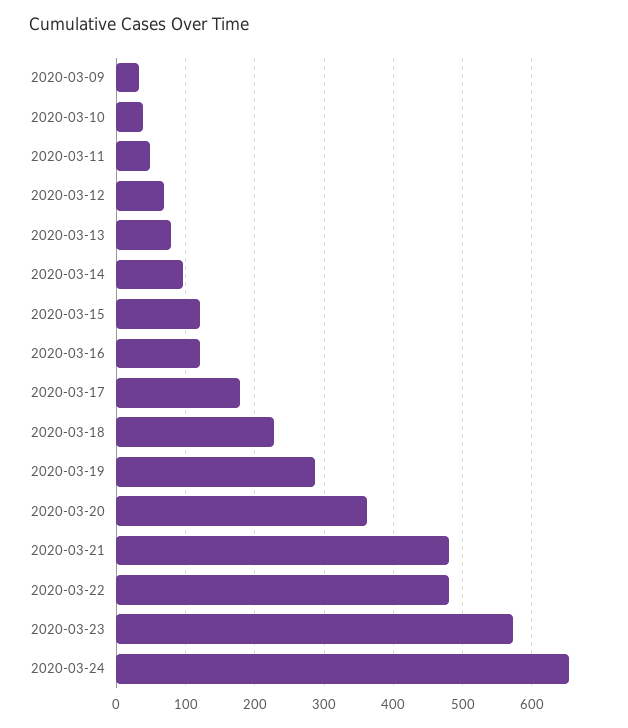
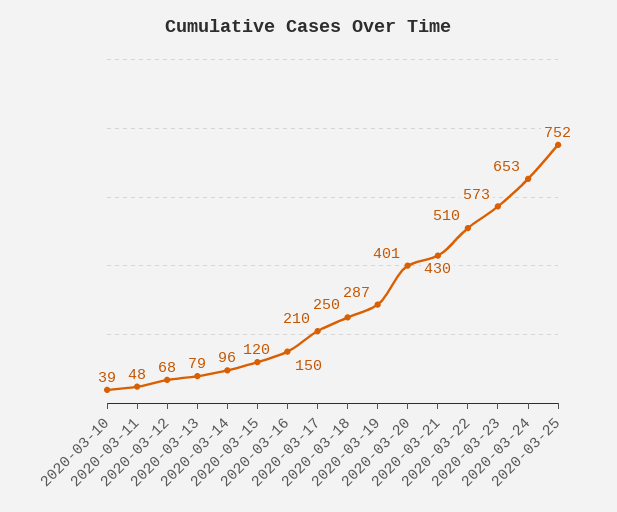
2020-03-09: 30 -> none
2020-03-16: 120 -> 150
2020-03-17: 180 -> 210
2020-03-18: 230 -> 250
2020-03-20: 360 -> 401
2020-03-21: 480 -> 430
2020-03-22: 480 -> 510
2020-03-25: none -> 752

